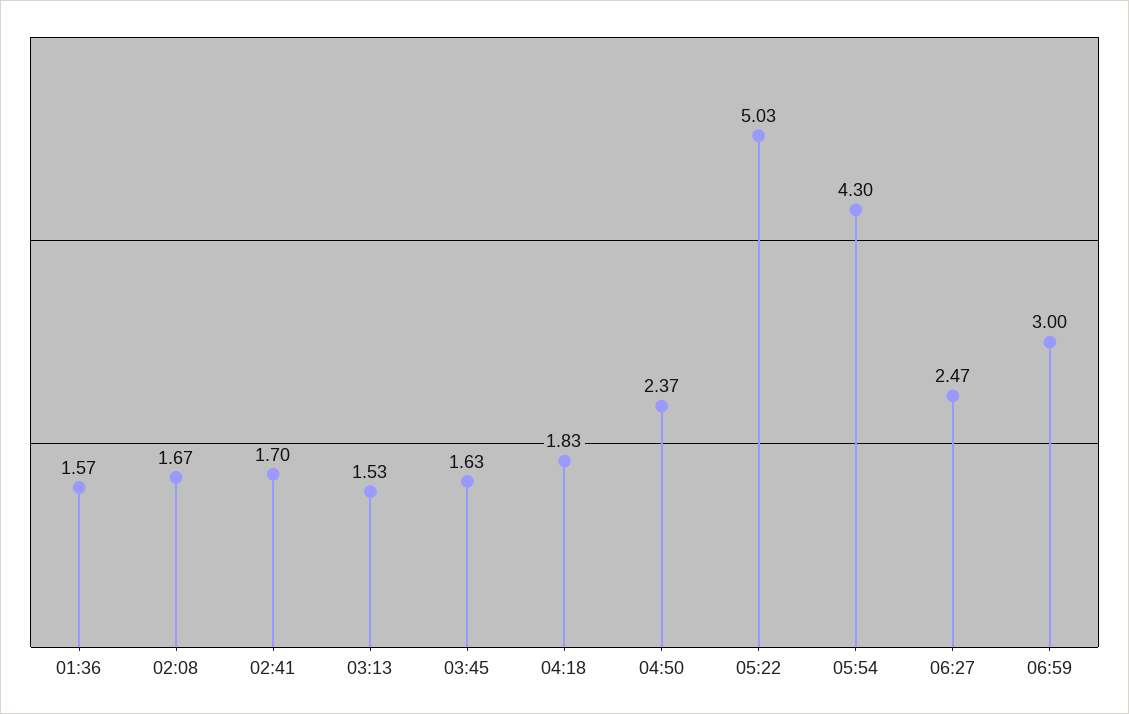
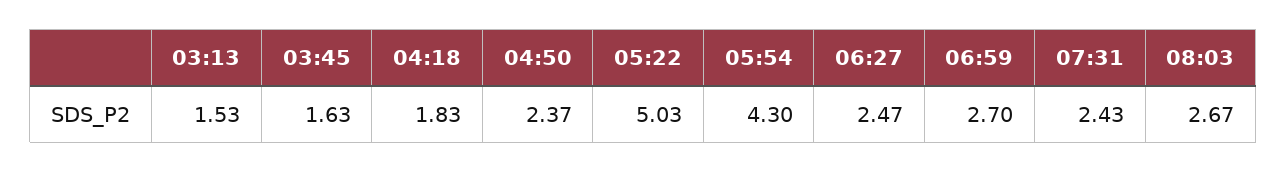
01:36: 1.57 -> none
02:08: 1.67 -> none
02:41: 1.7 -> none
06:59: 3 -> 2.7
07:31: none -> 2.43
08:03: none -> 2.67

